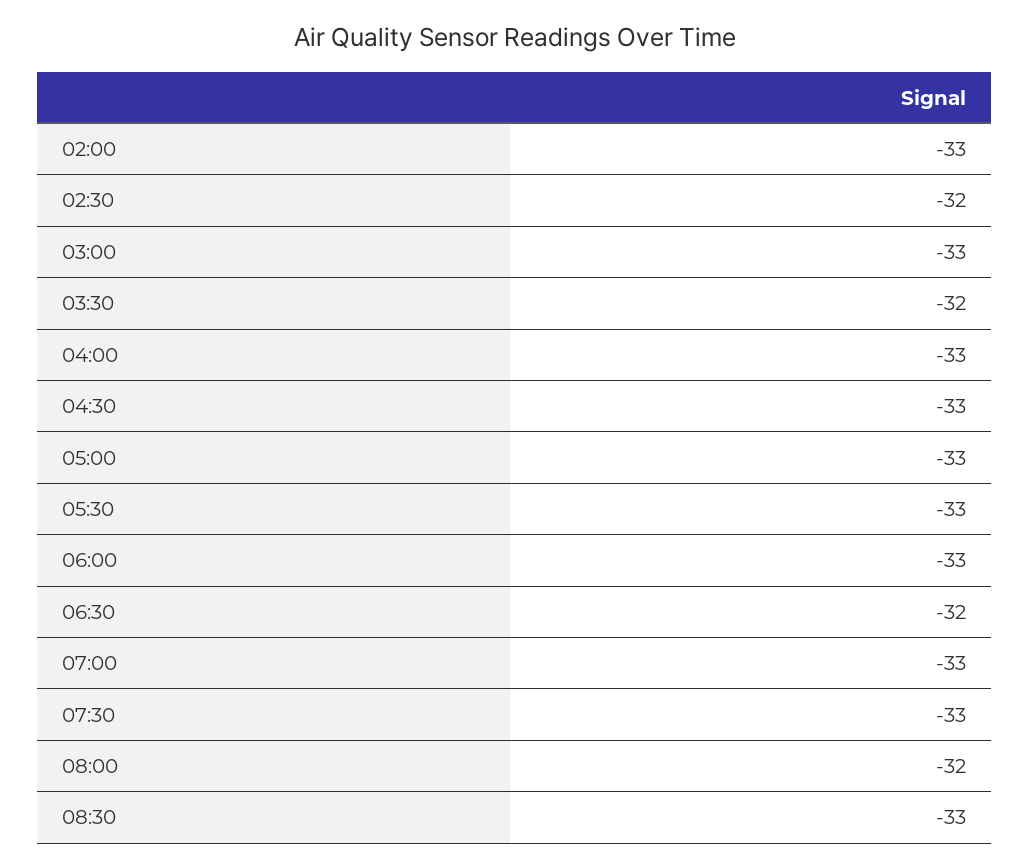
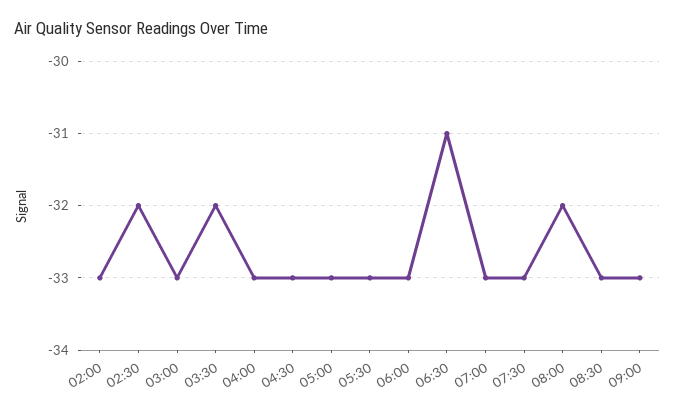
06:30: -32 -> -31
09:00: none -> -33

